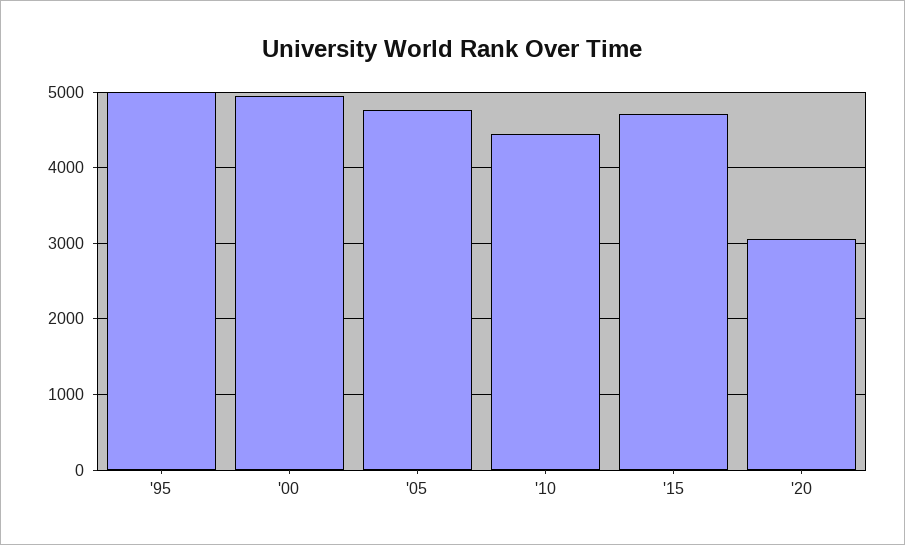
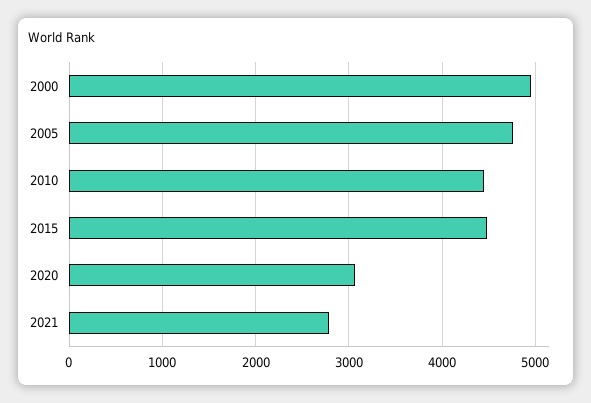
'95: 5000 -> none
'15: 4700 -> 4500
2021: none -> 2800

